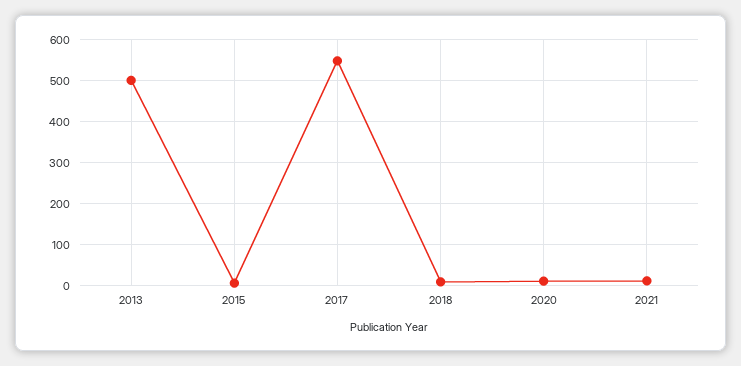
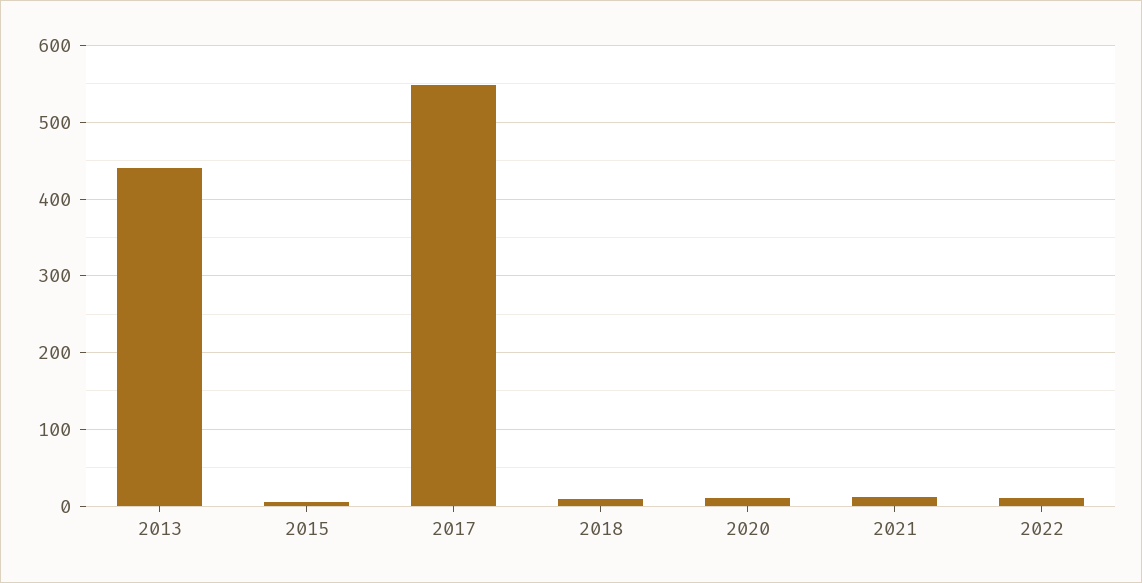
2013: 500 -> 440
2022: none -> 10

